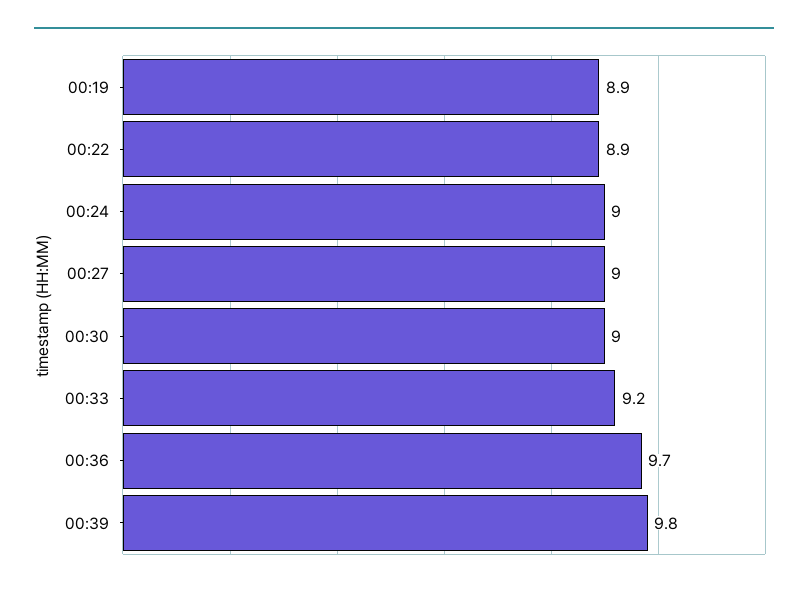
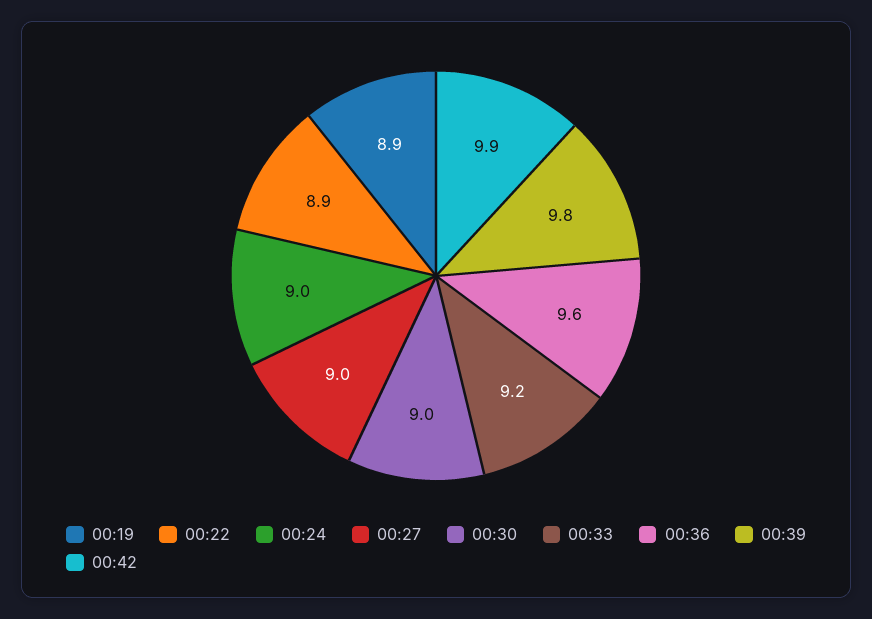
00:36: 9.7 -> 9.6
00:42: none -> 9.9

